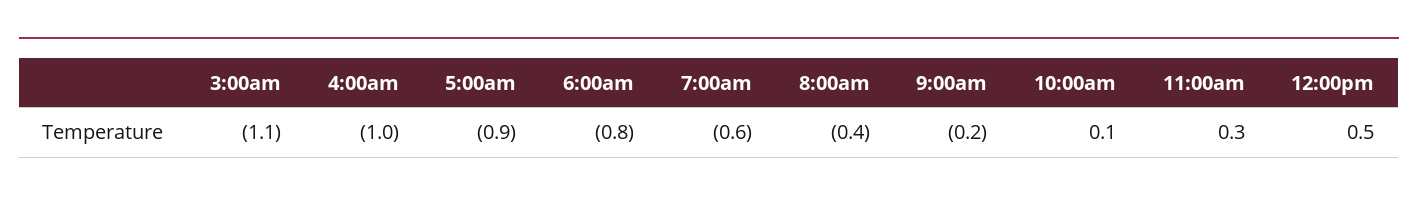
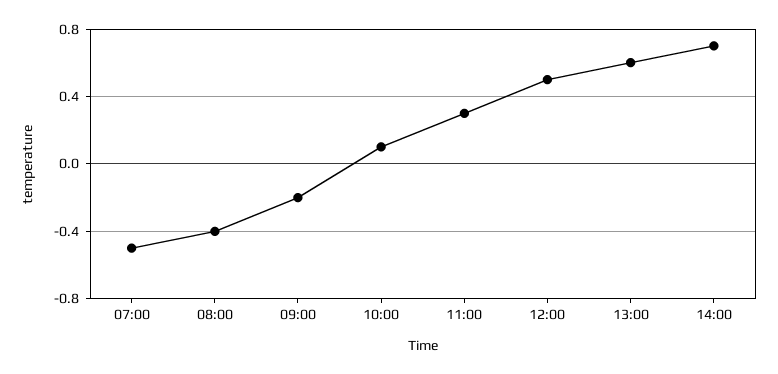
3:00am: -1.1 -> none
4:00am: -1 -> none
5:00am: -0.9 -> none
6:00am: -0.8 -> none
7:00am: -0.6 -> -0.5
13:00: none -> 0.6
14:00: none -> 0.7

